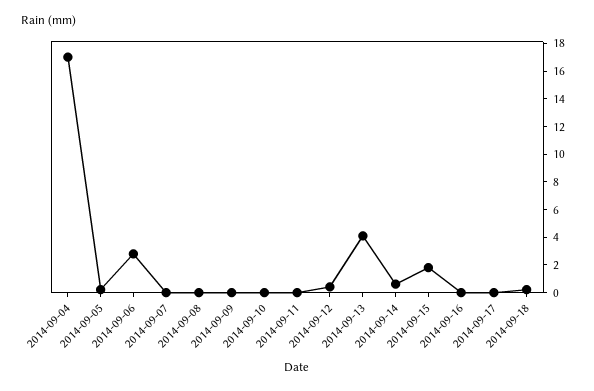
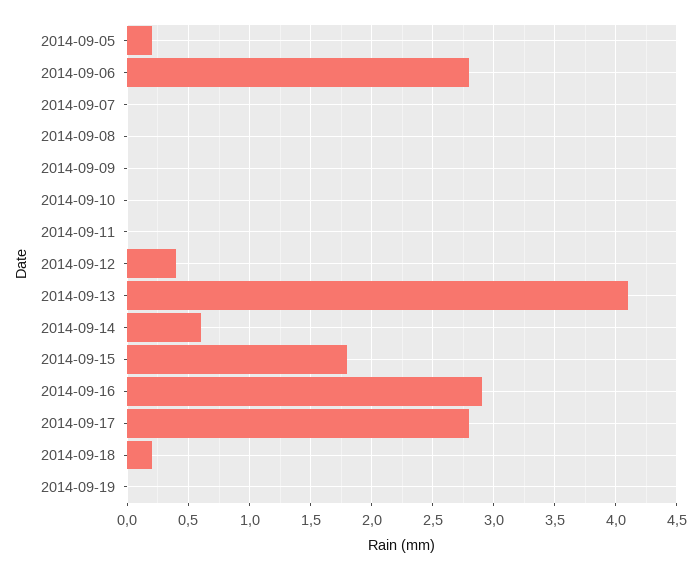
2014-09-04: 17 -> none
2014-09-16: 0 -> 2.9
2014-09-17: 0 -> 2.8
2014-09-19: none -> 0

